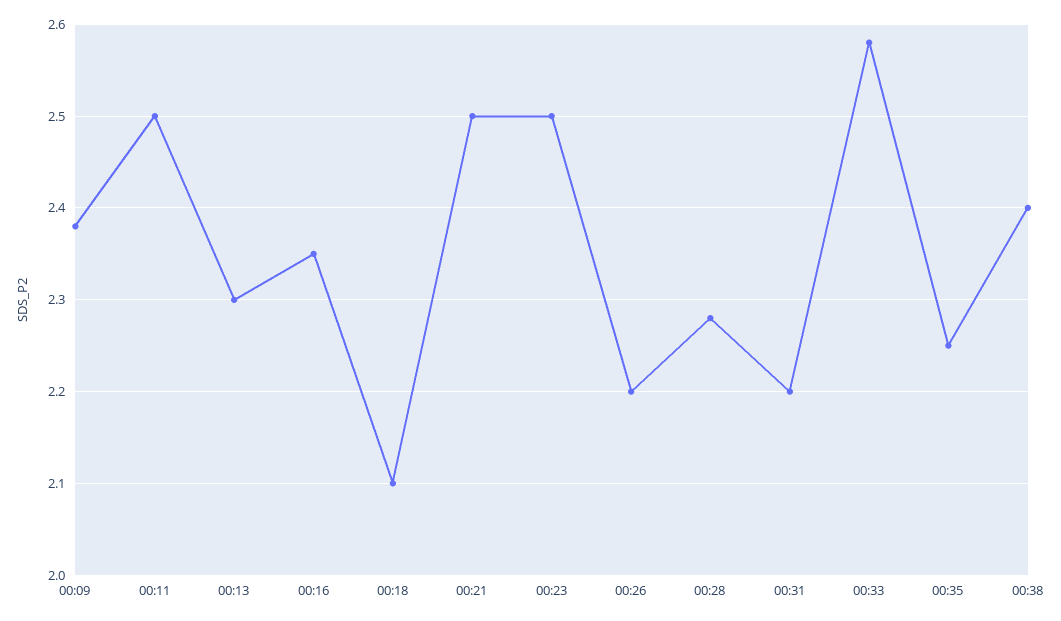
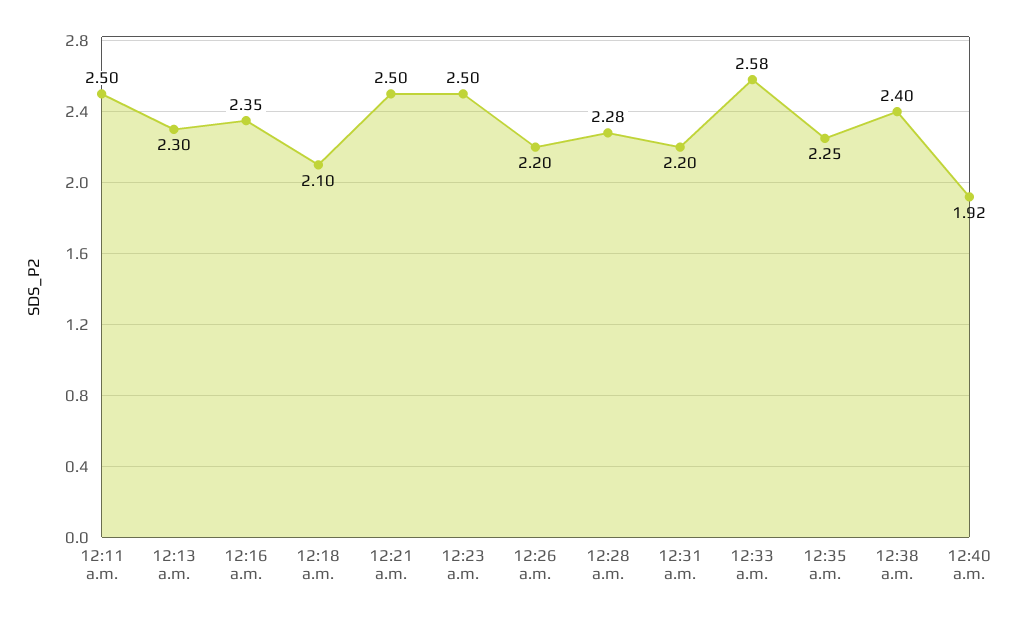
00:09: 2.38 -> none
12:40 a.m.: none -> 1.92

